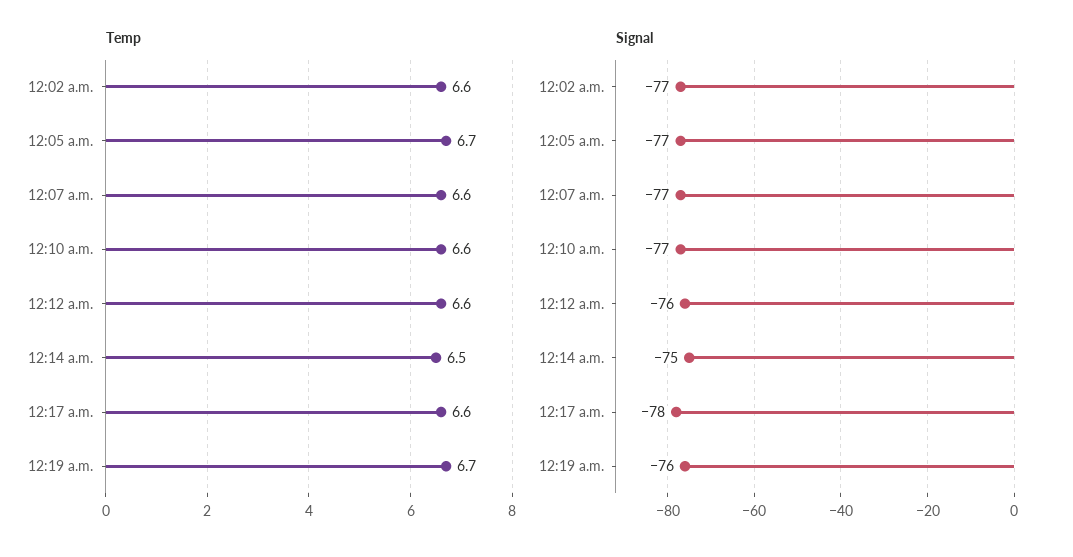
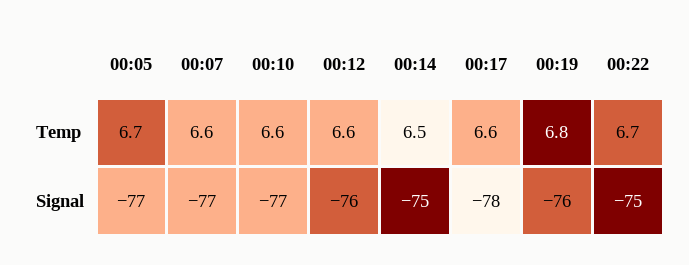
Temp, 12:02 a.m.: 6.6 -> none
Temp, 12:19 a.m.: 6.7 -> 6.8
Signal, 12:02 a.m.: -77 -> none
Temp, 00:22: none -> 6.7
Signal, 00:22: none -> -75

